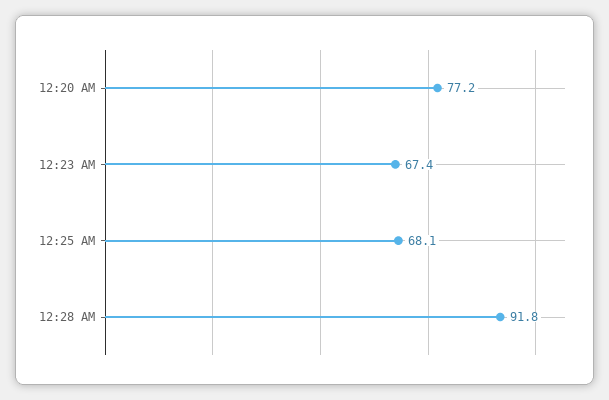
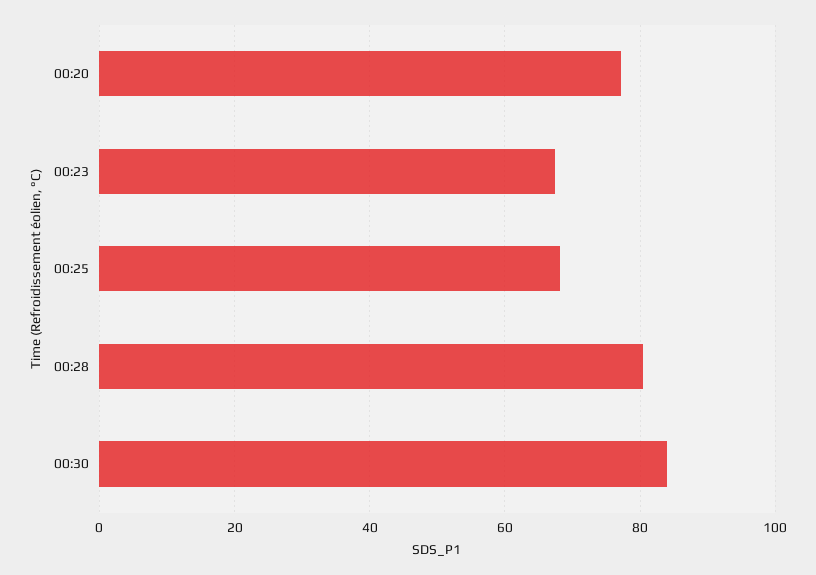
12:28 AM: 91.8 -> 80
00:30: none -> 84

